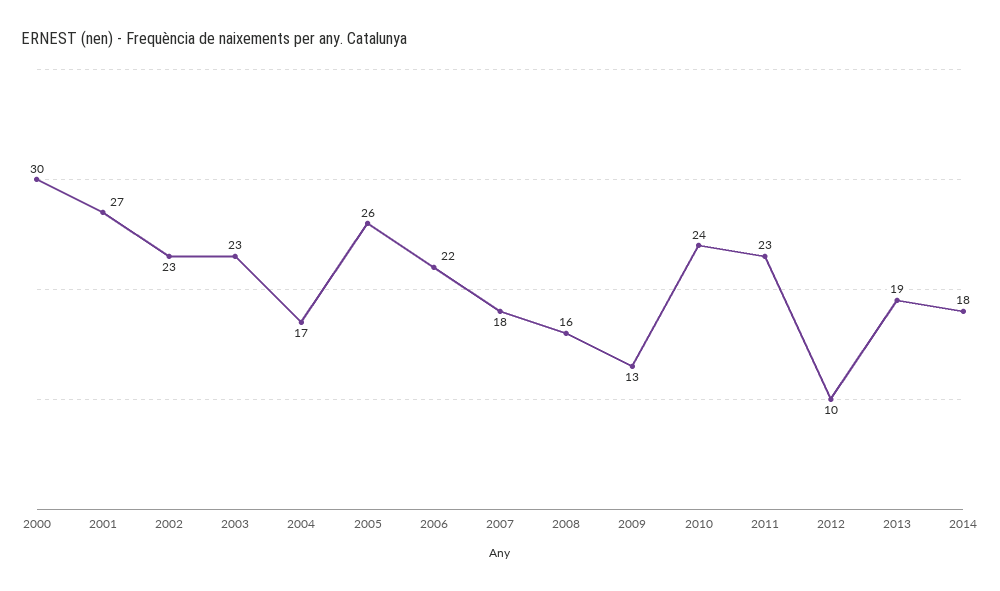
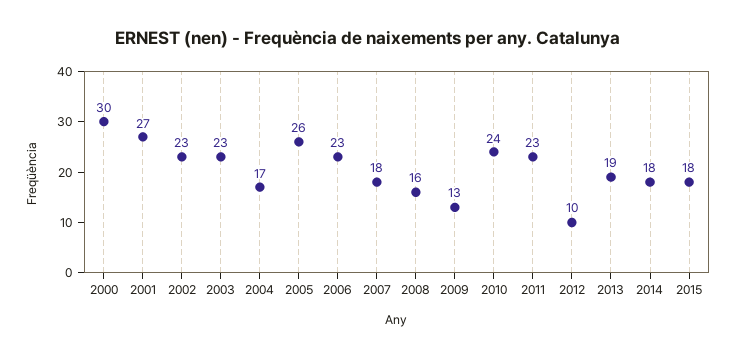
2006: 22 -> 23
2015: none -> 18

